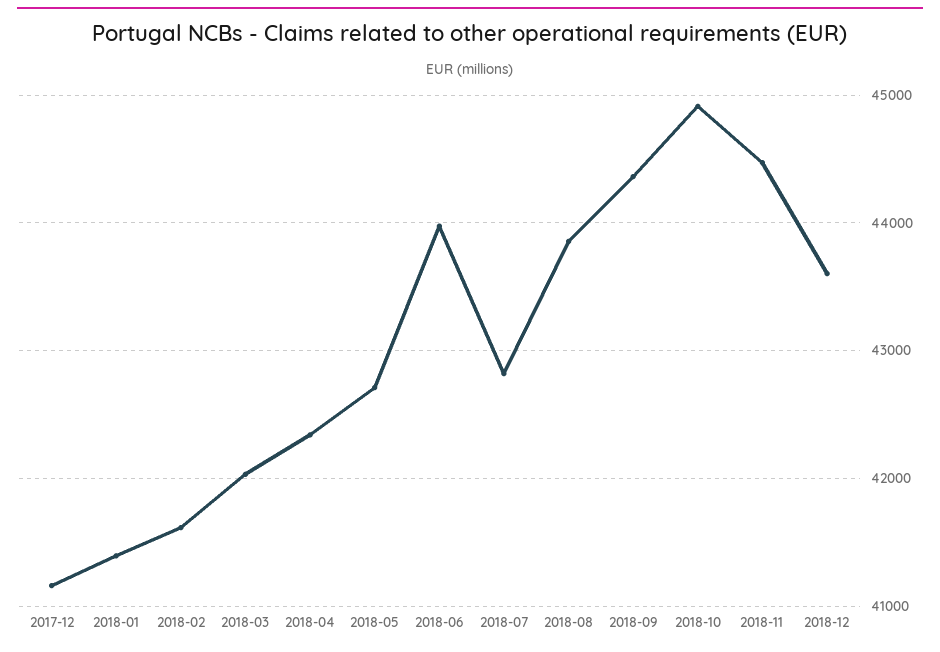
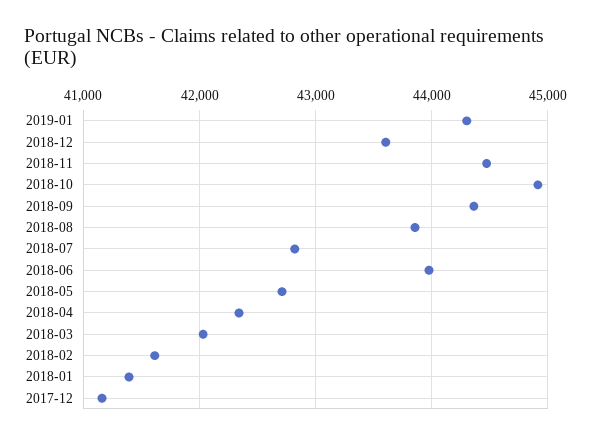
2019-01: none -> 44300

